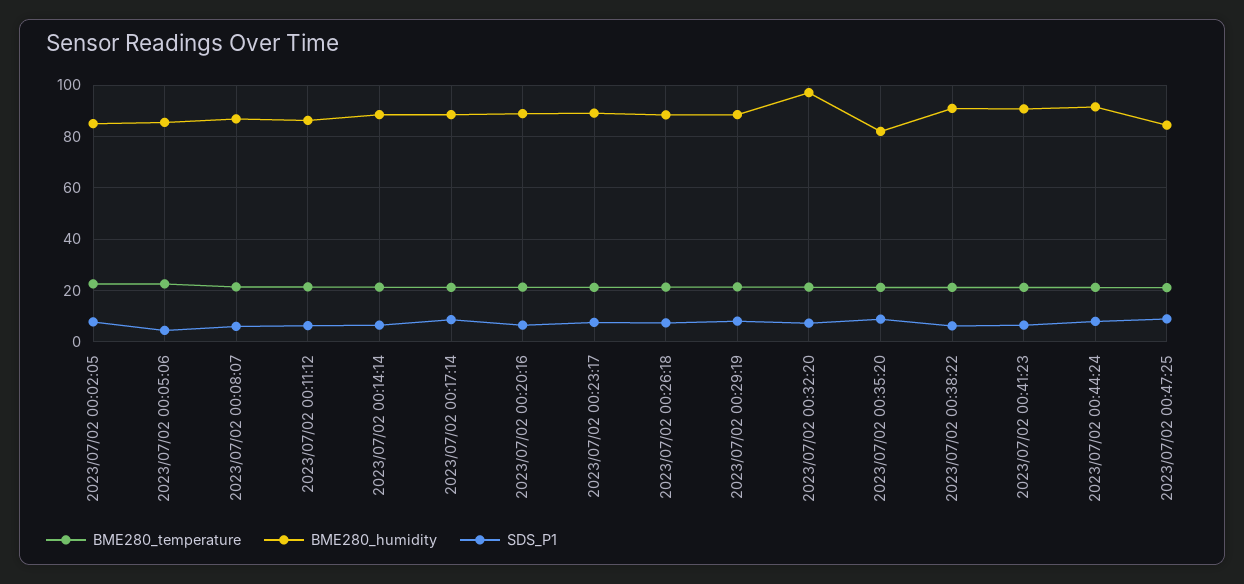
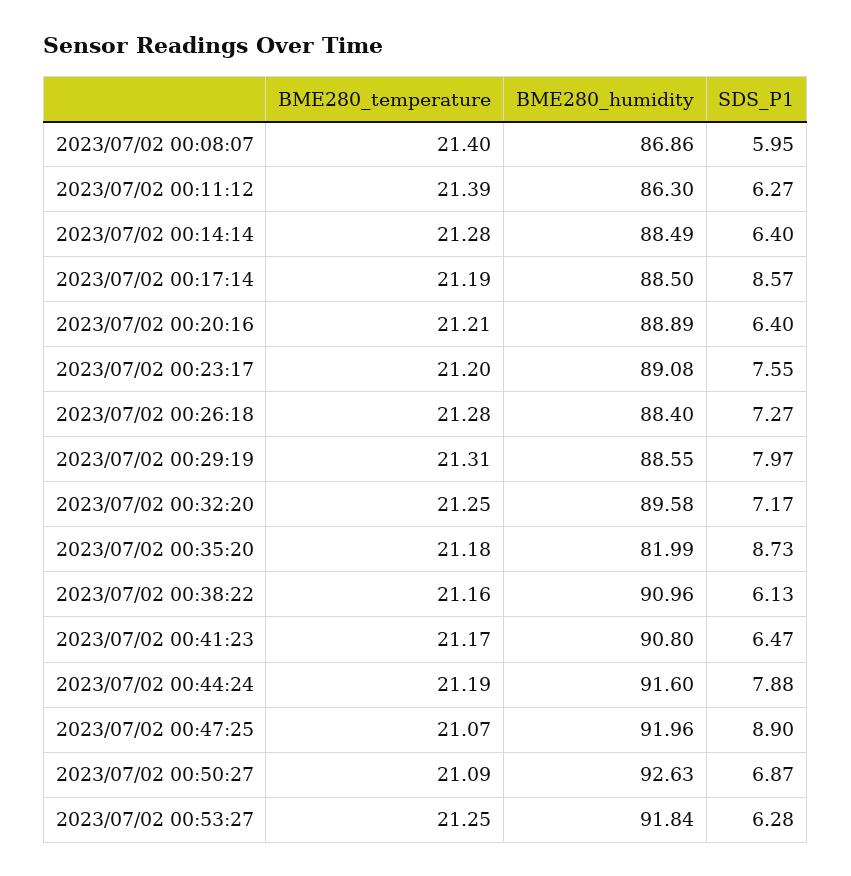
BME280_temperature, 2023/07/02 00:02:05: 22.5 -> none
BME280_humidity, 2023/07/02 00:02:05: 85 -> none
SDS_P1, 2023/07/02 00:02:05: 7.5 -> none
BME280_temperature, 2023/07/02 00:05:06: 22.5 -> none
BME280_humidity, 2023/07/02 00:05:06: 85 -> none
SDS_P1, 2023/07/02 00:05:06: 5 -> none
BME280_humidity, 2023/07/02 00:32:20: 97.5 -> 89.58
BME280_humidity, 2023/07/02 00:47:25: 85 -> 91.96
BME280_temperature, 2023/07/02 00:50:27: none -> 21.09
BME280_humidity, 2023/07/02 00:50:27: none -> 92.63
SDS_P1, 2023/07/02 00:50:27: none -> 6.87
BME280_temperature, 2023/07/02 00:53:27: none -> 21.25
BME280_humidity, 2023/07/02 00:53:27: none -> 91.84
SDS_P1, 2023/07/02 00:53:27: none -> 6.28

